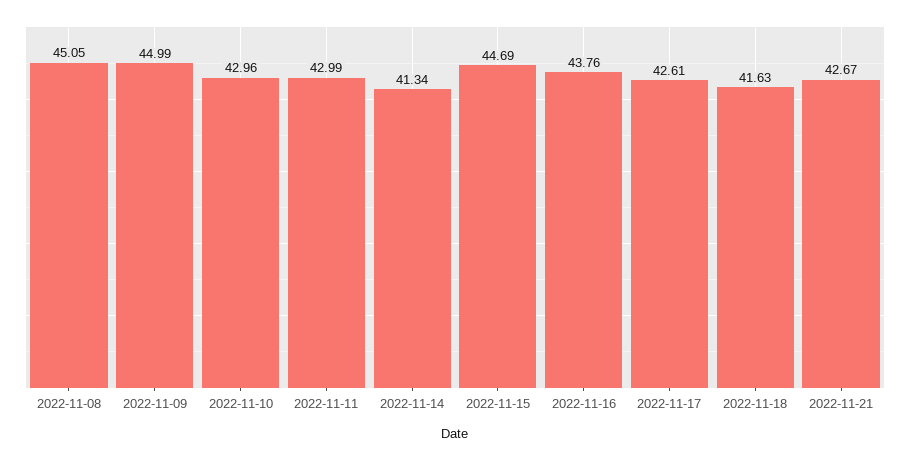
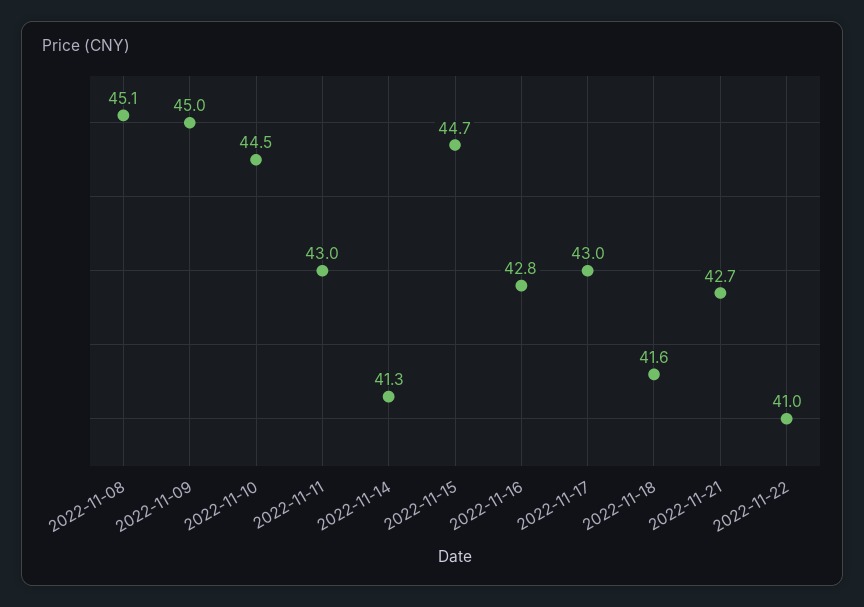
2022-11-10: 42.96 -> 44.5
2022-11-16: 43.76 -> 42.8
2022-11-17: 42.61 -> 43
2022-11-22: none -> 41

